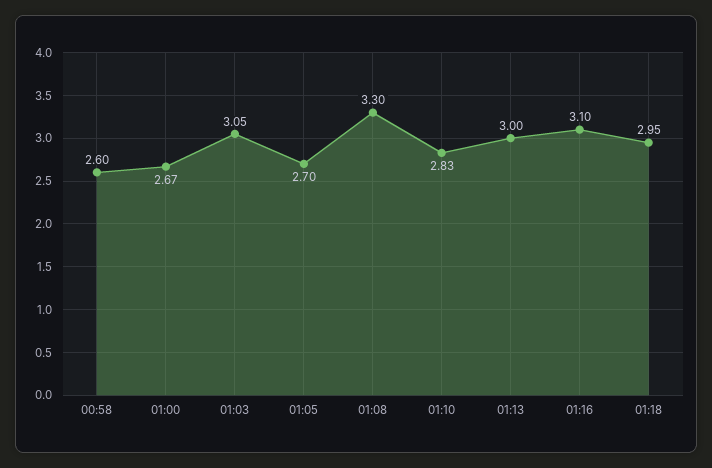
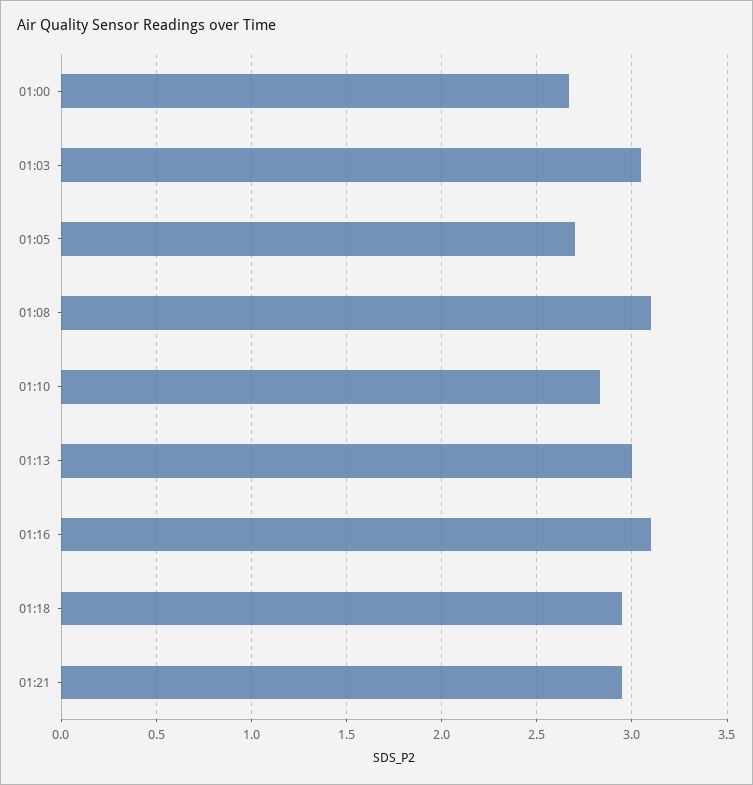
00:58: 2.6 -> none
01:08: 3.3 -> 3.1
01:21: none -> 2.95

